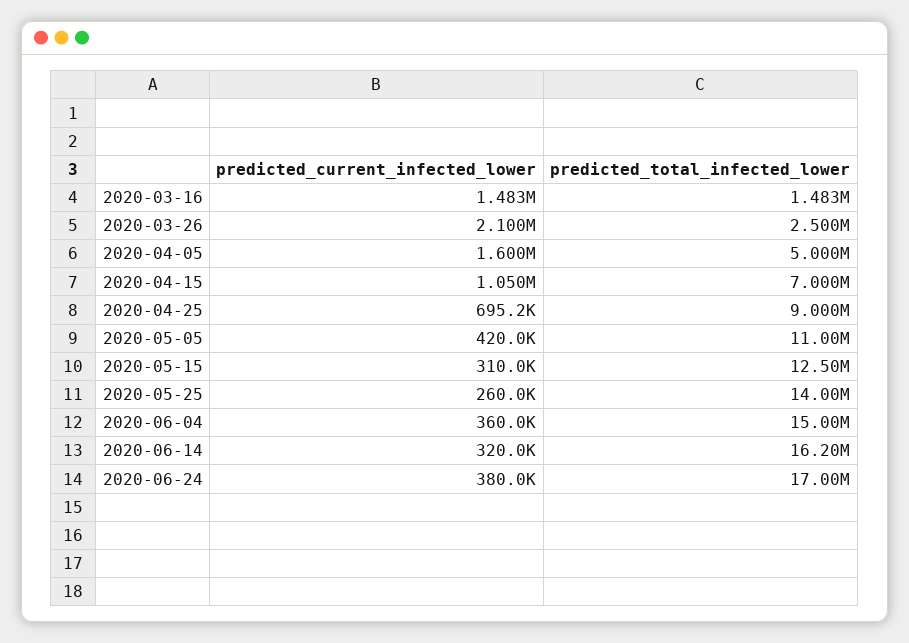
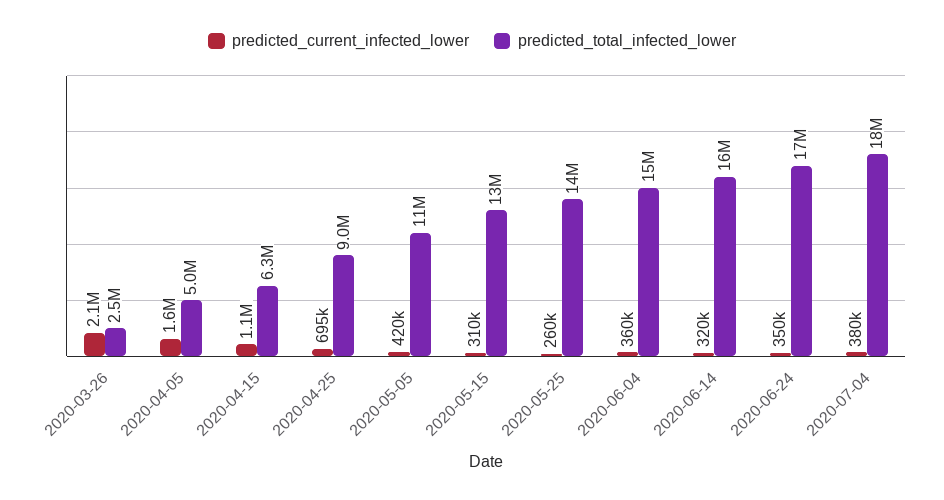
predicted_current_infected_lower, 2020-03-16: 1483000 -> none
predicted_total_infected_lower, 2020-03-16: 1483000 -> none
predicted_total_infected_lower, 2020-04-15: 7000000 -> 6300000
predicted_current_infected_lower, 2020-06-24: 380000 -> 350000
predicted_current_infected_lower, 2020-07-04: none -> 380000
predicted_total_infected_lower, 2020-07-04: none -> 18000000

